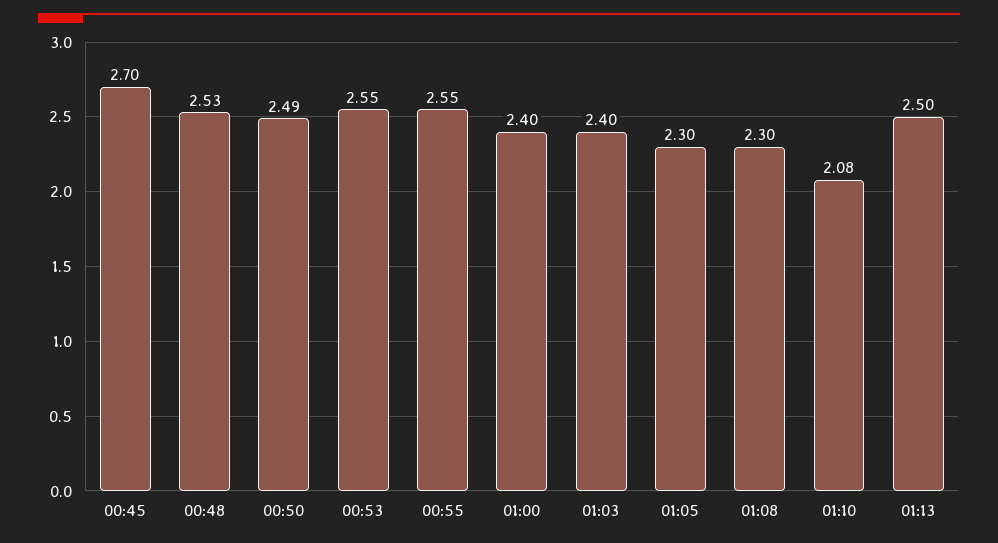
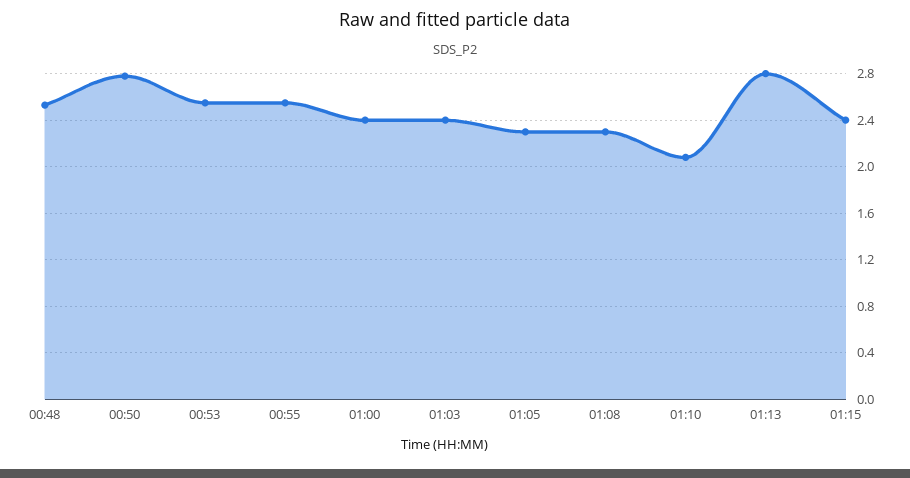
00:45: 2.7 -> none
00:50: 2.49 -> 2.8
01:13: 2.5 -> 2.8
01:15: none -> 2.4

